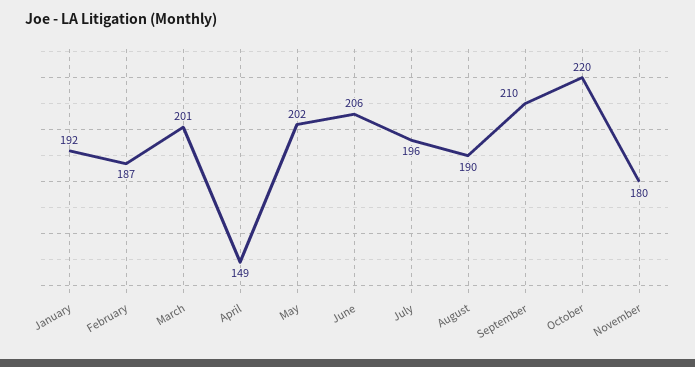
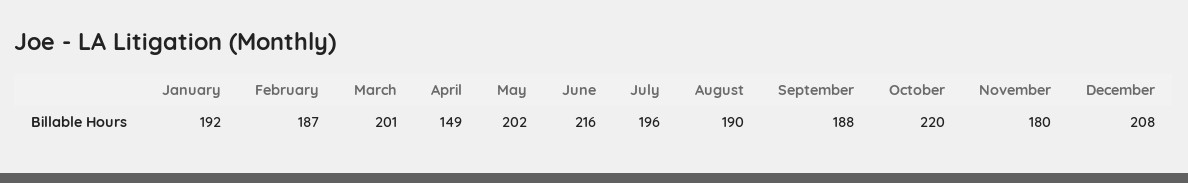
June: 206 -> 216
September: 210 -> 188
December: none -> 208

